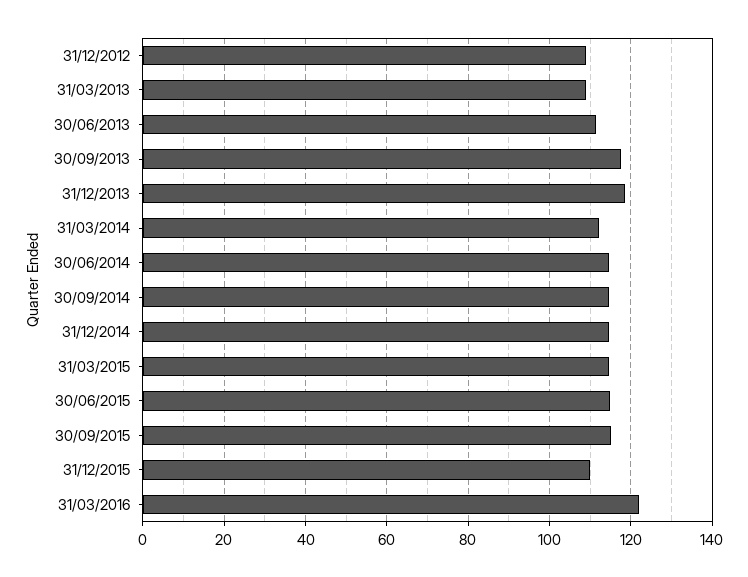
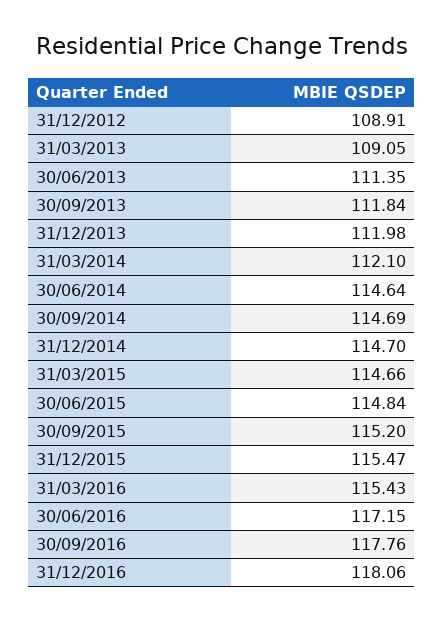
30/09/2013: 118 -> 111.84
31/12/2013: 118 -> 111.98
31/12/2015: 110 -> 115.47
31/03/2016: 122 -> 115.43
30/06/2016: none -> 117.15
30/09/2016: none -> 117.76
31/12/2016: none -> 118.06

